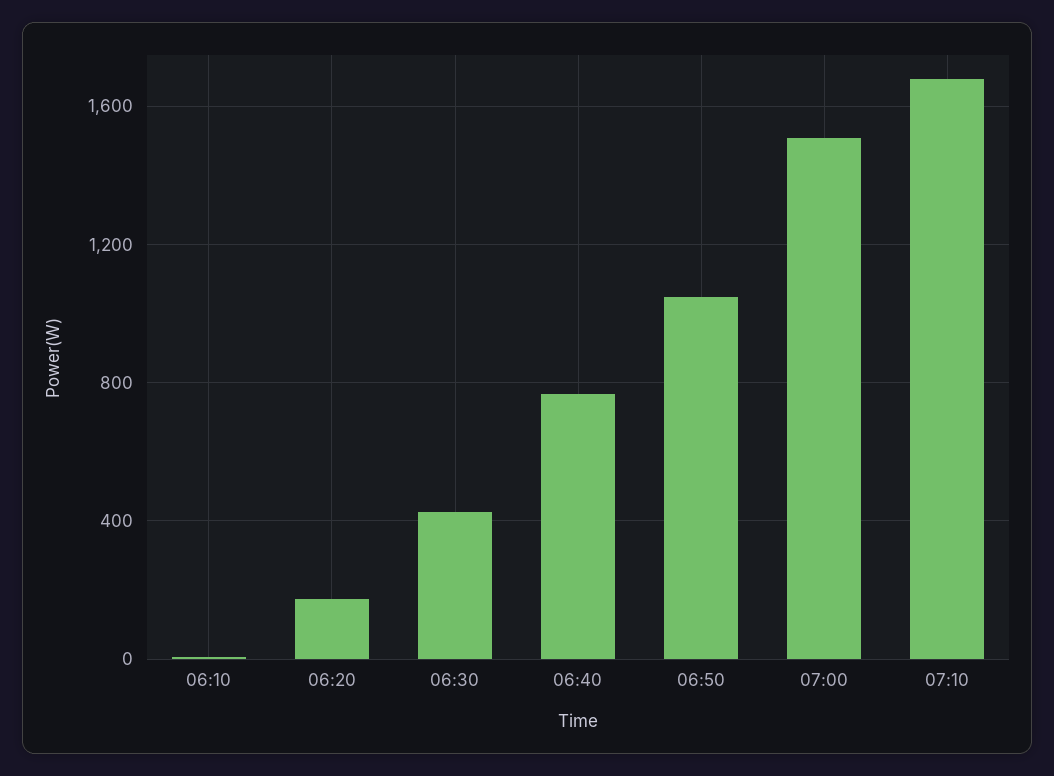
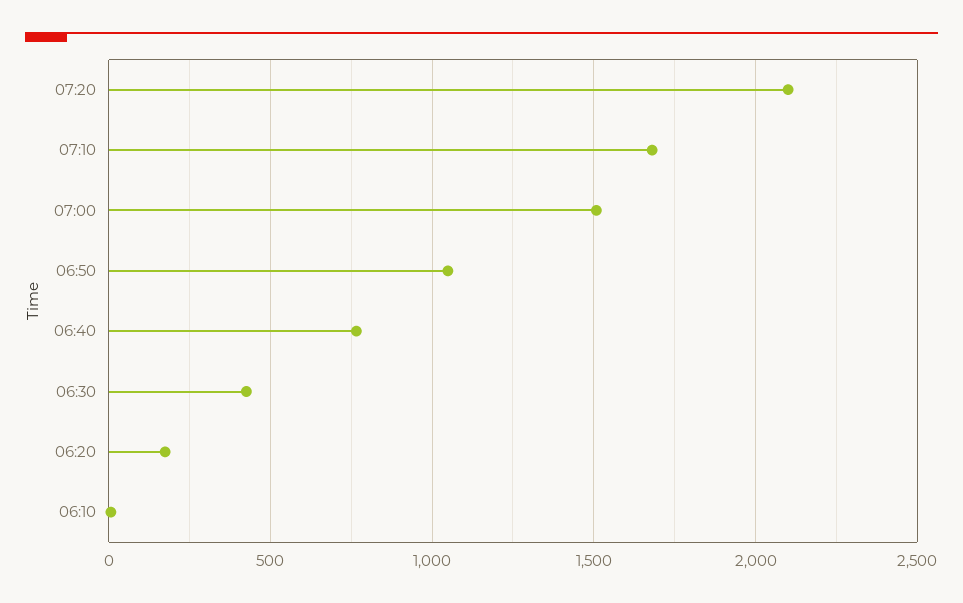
07:20: none -> 2100

